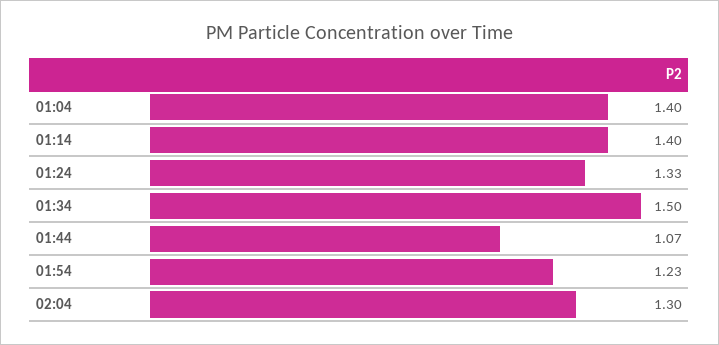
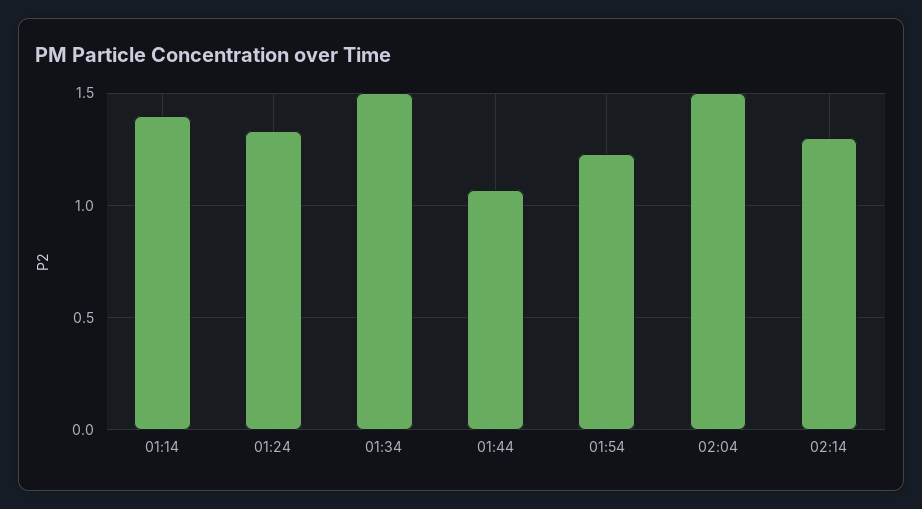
01:04: 1.4 -> none
02:04: 1.3 -> 1.5
02:14: none -> 1.3

